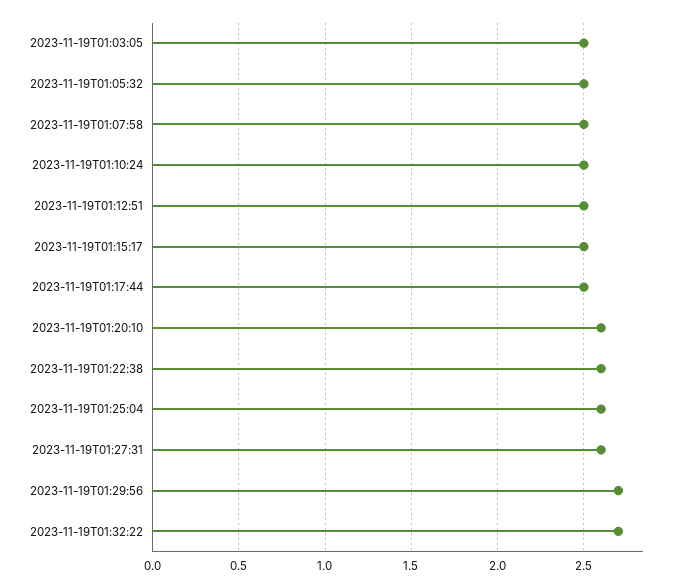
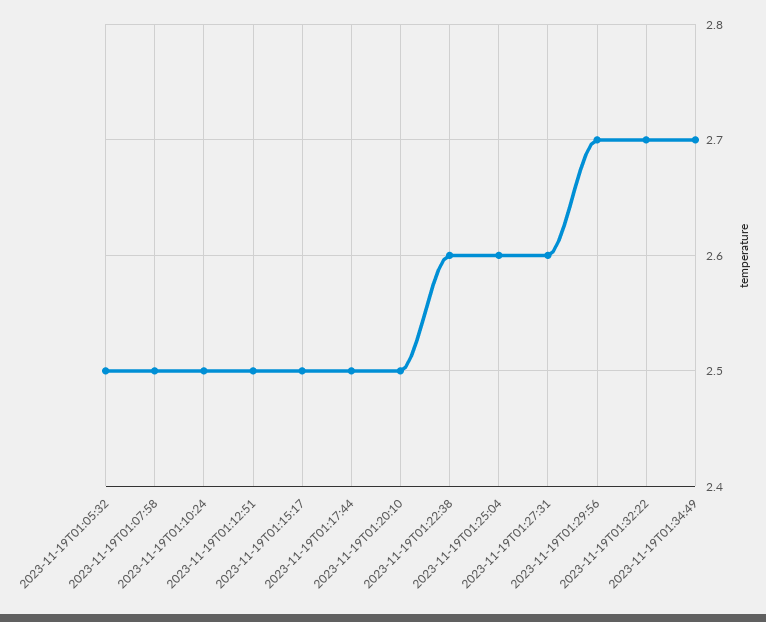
2023-11-19T01:03:05: 2.5 -> none
2023-11-19T01:20:10: 2.6 -> 2.5
2023-11-19T01:34:49: none -> 2.7

